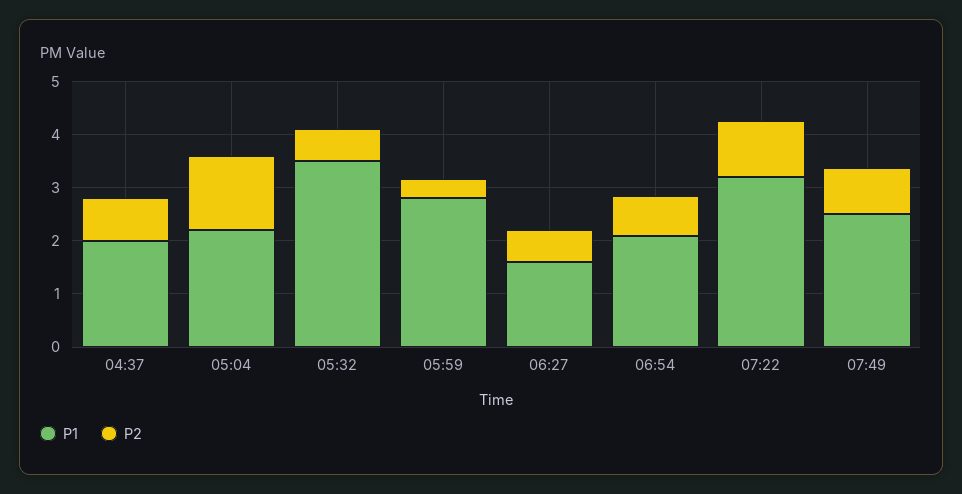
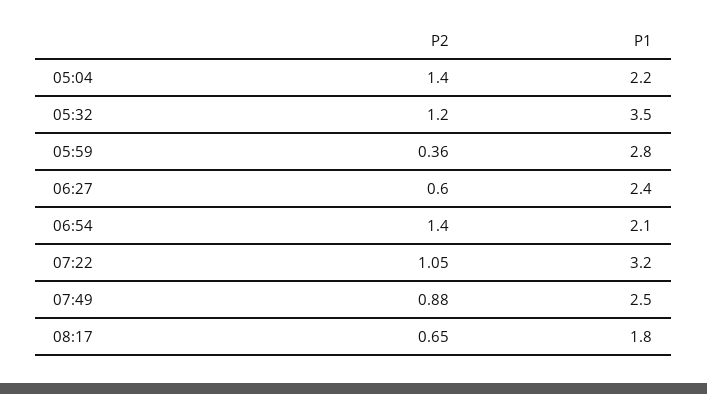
P1, 04:37: 2 -> none
P2, 04:37: 0.8 -> none
P2, 05:32: 0.6 -> 1.2
P1, 06:27: 1.6 -> 2.4
P2, 06:54: 0.8 -> 1.4
P2, 08:17: none -> 0.65
P1, 08:17: none -> 1.8

